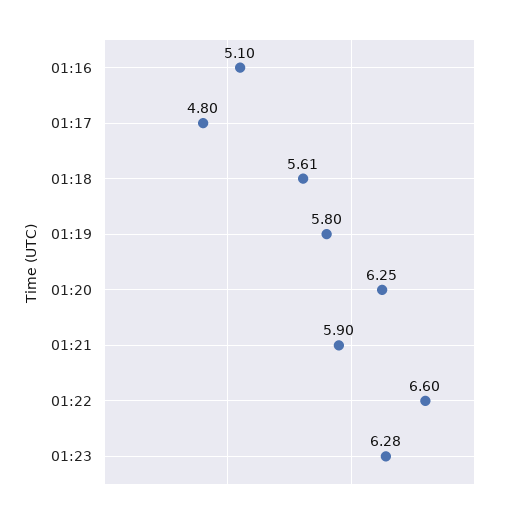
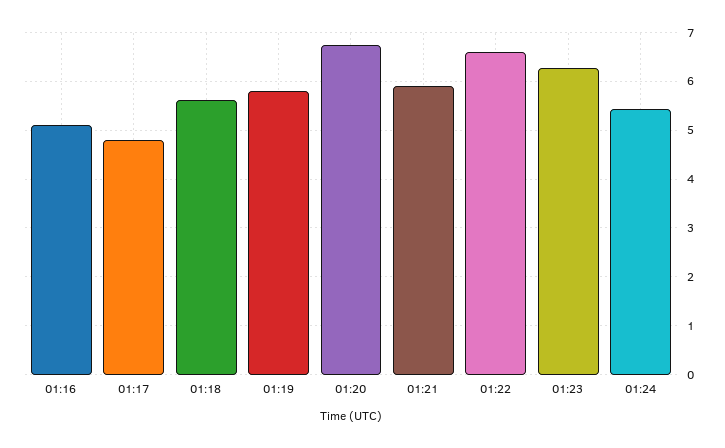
01:20: 6.25 -> 6.8
01:24: none -> 5.4

